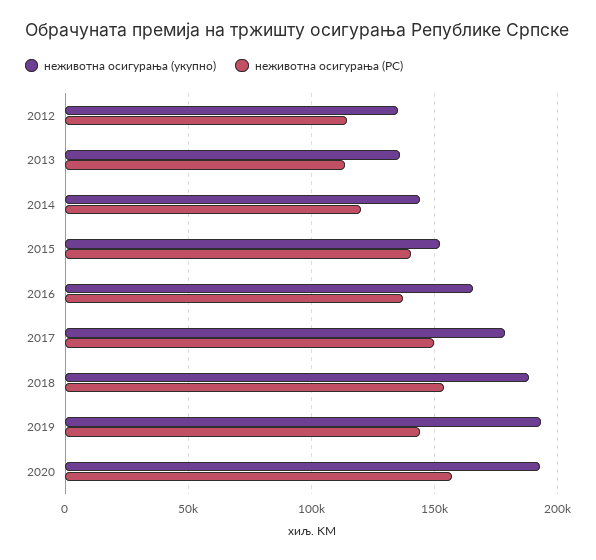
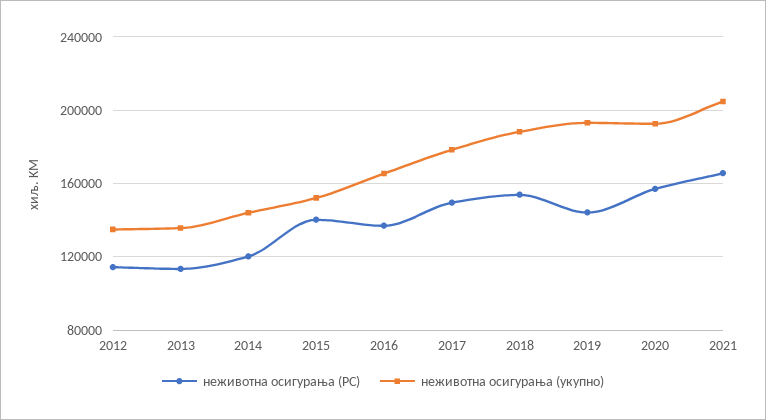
неживотна осигурања (РС), 2021: none -> 165000
неживотна осигурања (укупно), 2021: none -> 205000

